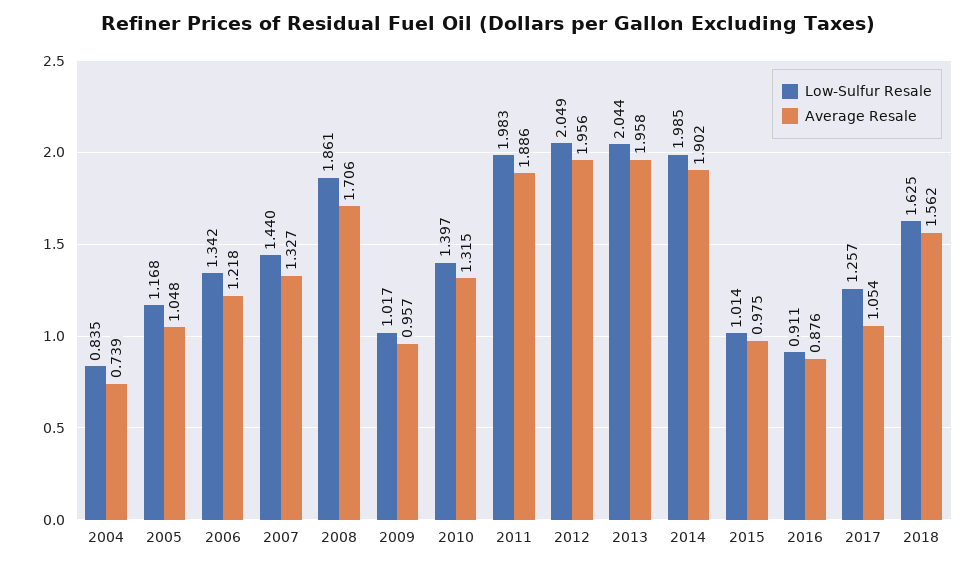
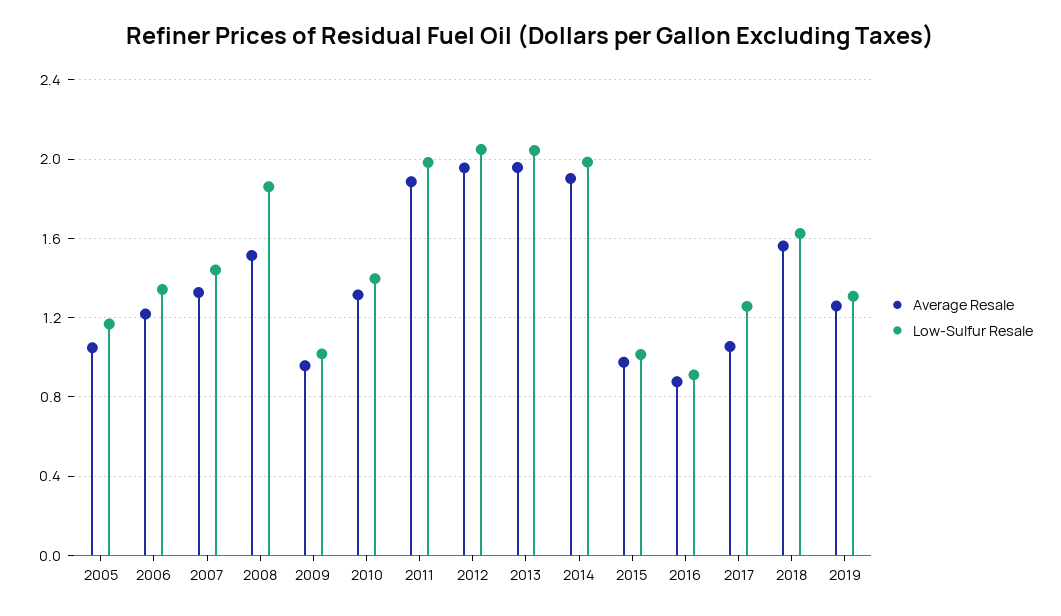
Low-Sulfur Resale, 2004: 0.835 -> none
Average Resale, 2004: 0.739 -> none
Average Resale, 2008: 1.706 -> 1.5
Average Resale, 2019: none -> 1.25
Low-Sulfur Resale, 2019: none -> 1.3

